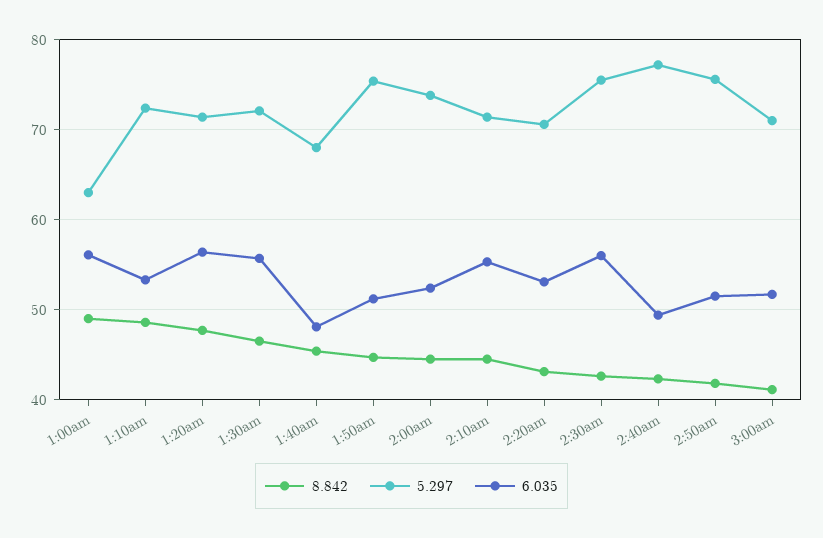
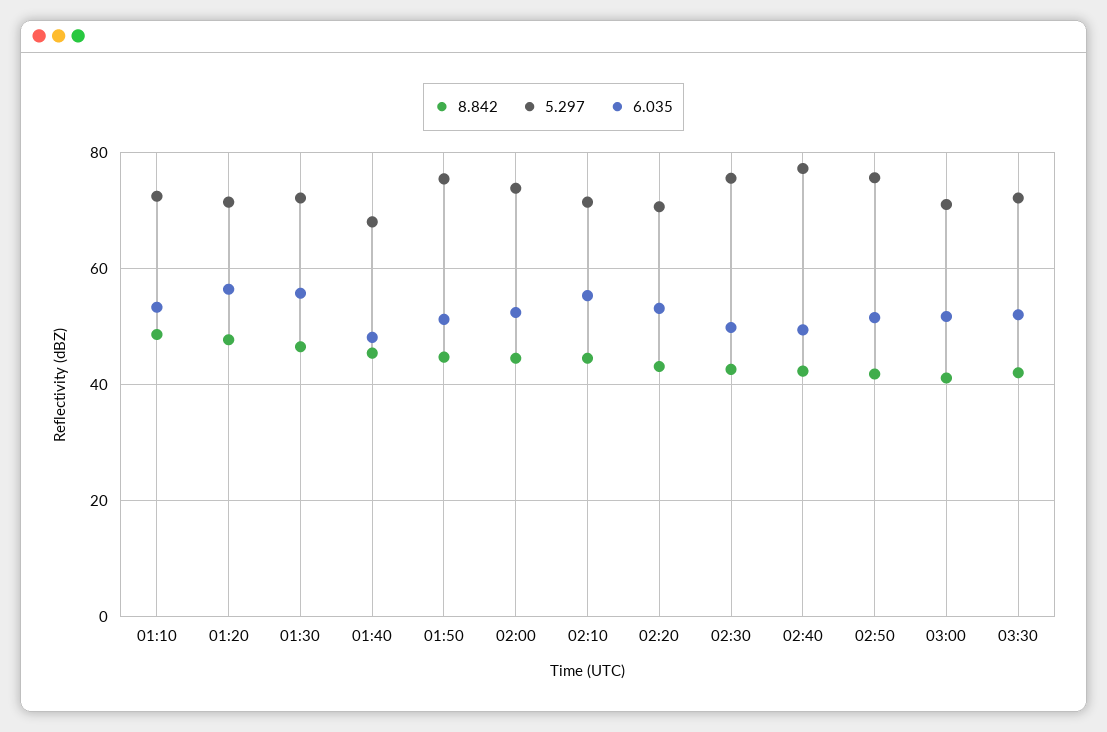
8.842, 1:00am: 49 -> none
5.297, 1:00am: 63 -> none
6.035, 1:00am: 56 -> none
6.035, 2:30am: 56 -> 50
8.842, 03:30: none -> 42
5.297, 03:30: none -> 72
6.035, 03:30: none -> 52

